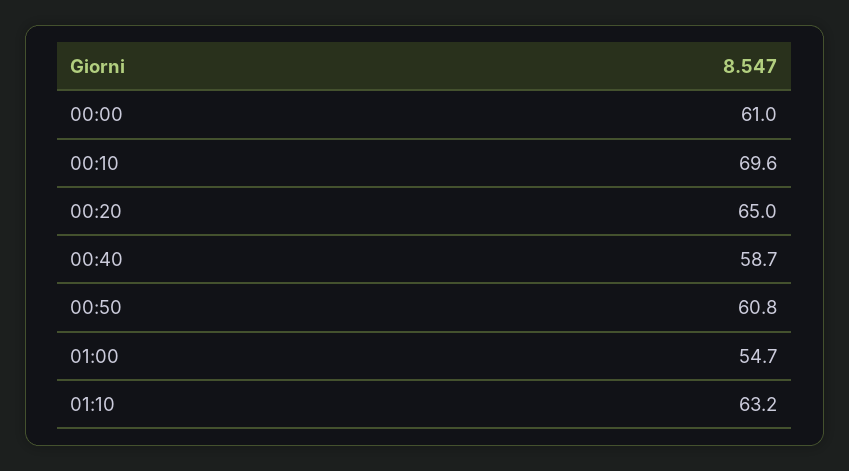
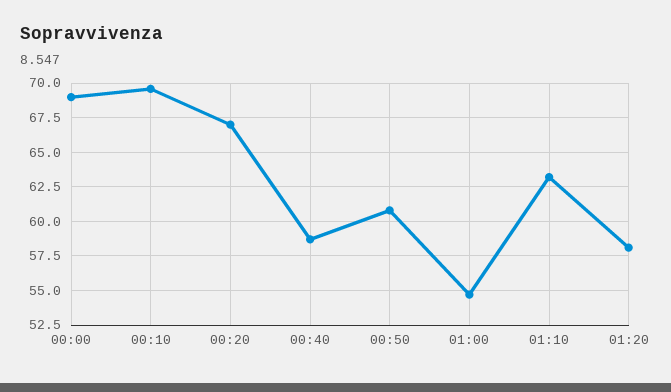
00:00: 61 -> 69
00:20: 65 -> 67
01:20: none -> 58

